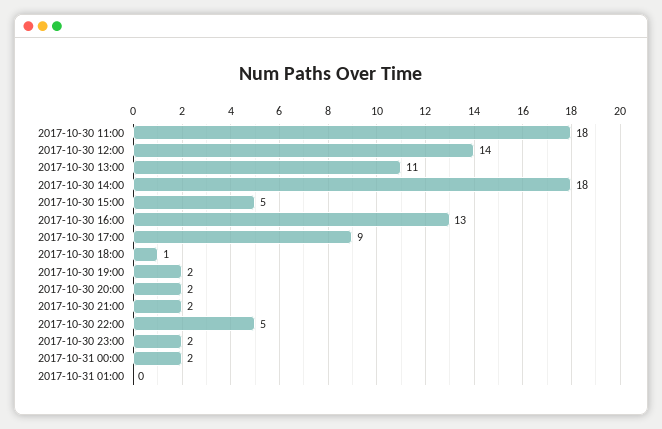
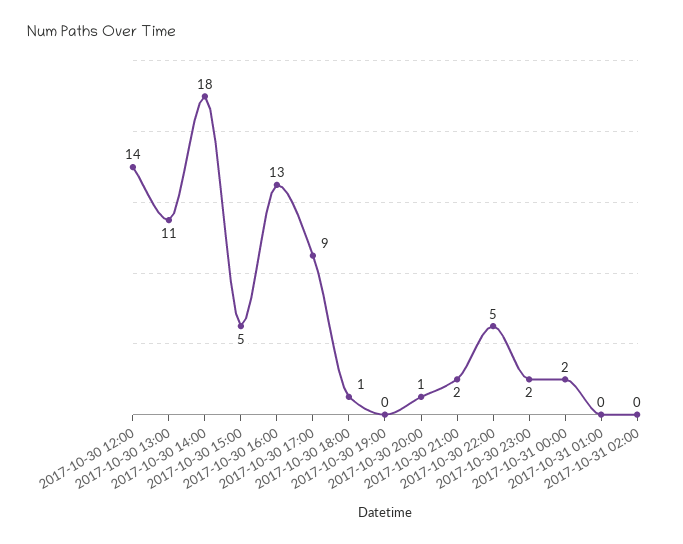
2017-10-30 11:00: 18 -> none
2017-10-30 19:00: 2 -> 0
2017-10-30 20:00: 2 -> 1
2017-10-31 02:00: none -> 0

